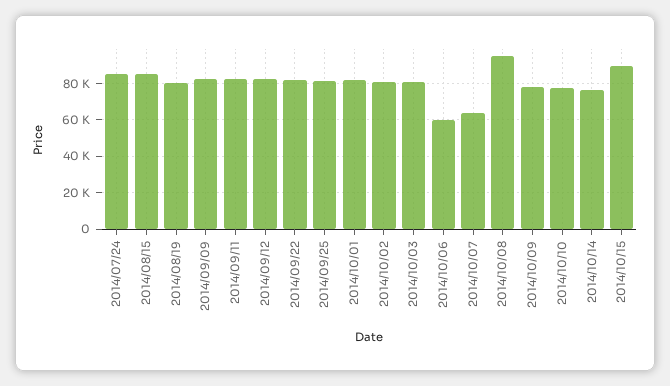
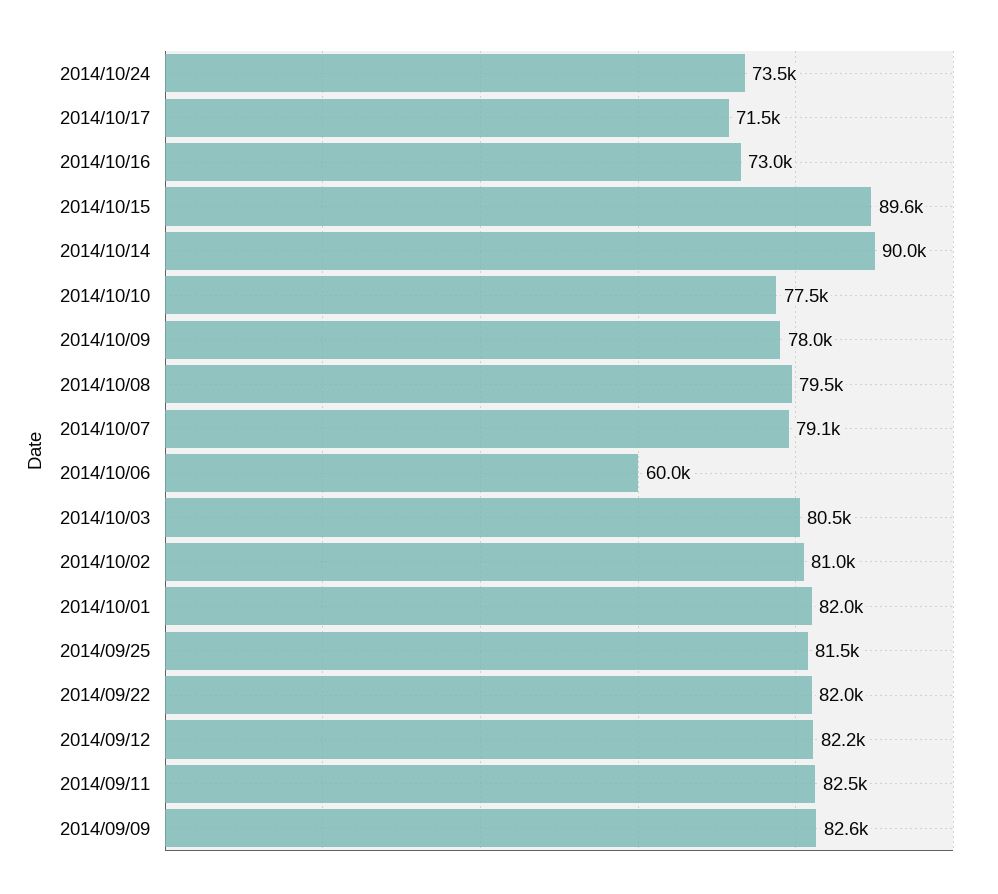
2014/07/24: 85000 -> none
2014/08/15: 85000 -> none
2014/08/19: 80000 -> none
2014/10/07: 65000 -> 79100
2014/10/08: 95000 -> 79500
2014/10/14: 75000 -> 90000
2014/10/24: none -> 73500
2014/10/17: none -> 71500
2014/10/16: none -> 73000

